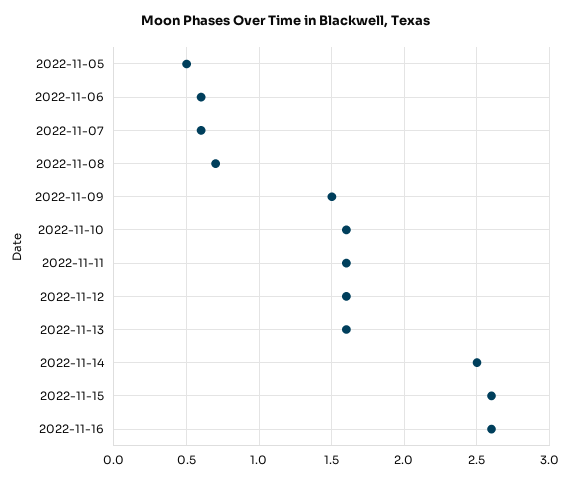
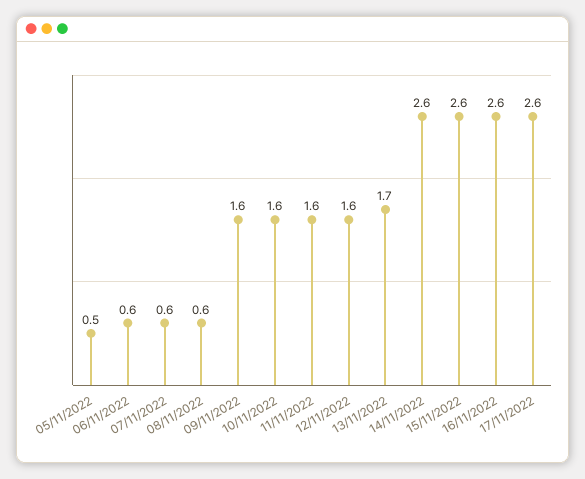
2022-11-08: 0.7 -> 0.6
2022-11-09: 1.5 -> 1.6
2022-11-13: 1.6 -> 1.7
2022-11-14: 2.5 -> 2.6
17/11/2022: none -> 2.6

